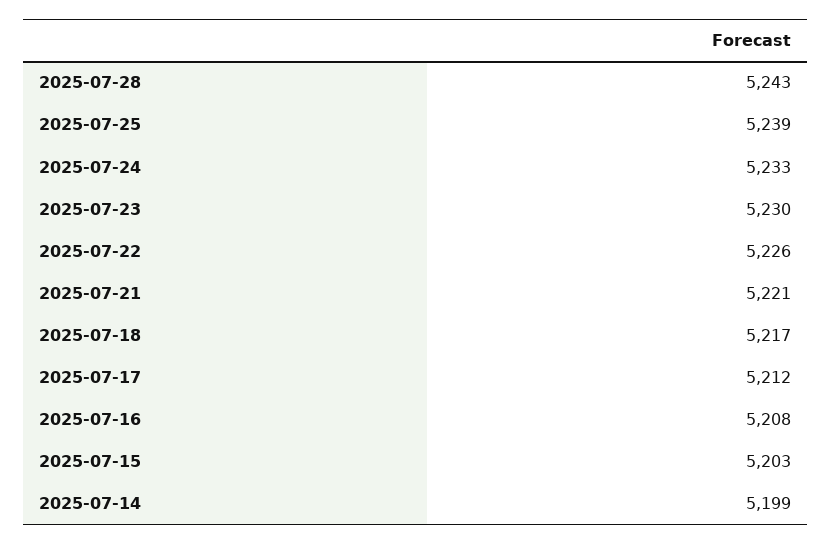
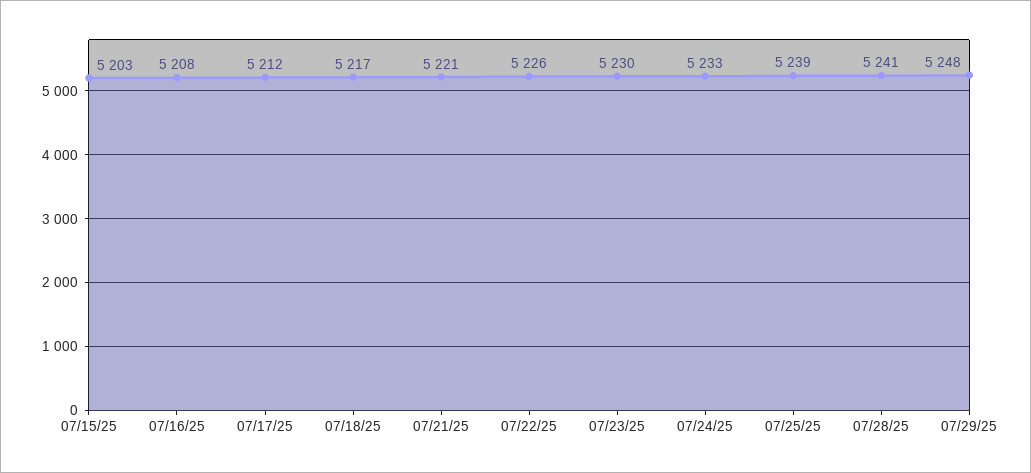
2025-07-28: 5243 -> 5241
2025-07-14: 5199 -> none
07/29/25: none -> 5248

